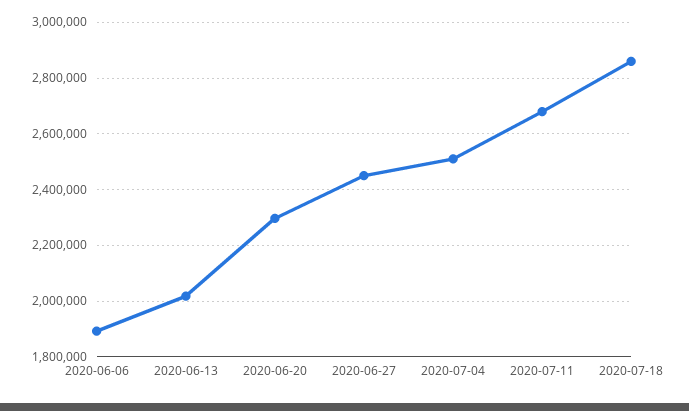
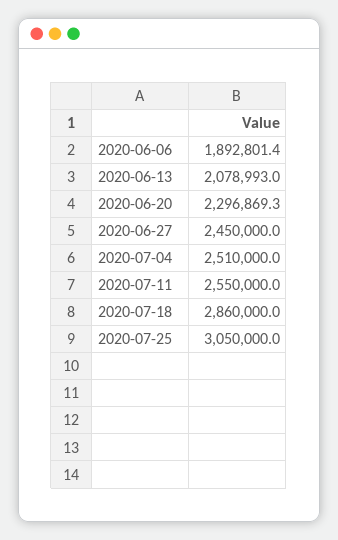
2020-06-13: 2025000 -> 2078993
2020-07-11: 2675000 -> 2550000
2020-07-25: none -> 3050000

